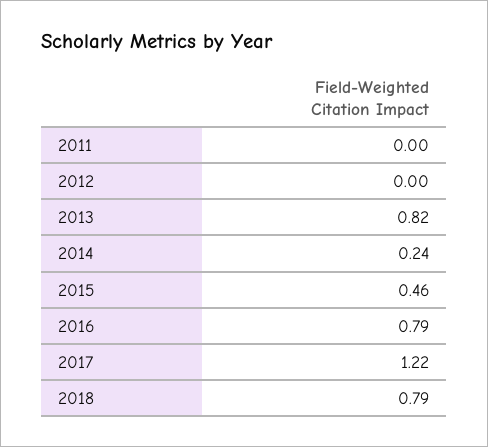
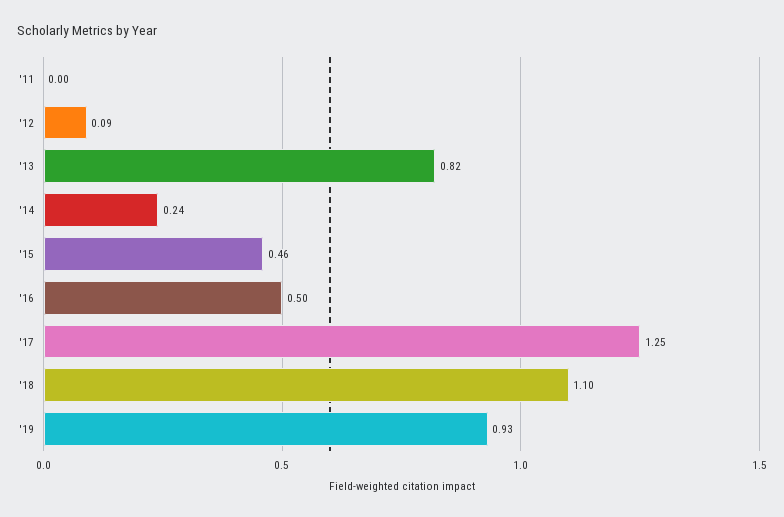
2012: 0 -> 0.09
2016: 0.79 -> 0.5
2017: 1.22 -> 1.25
2018: 0.79 -> 1.1
'19: none -> 0.93

